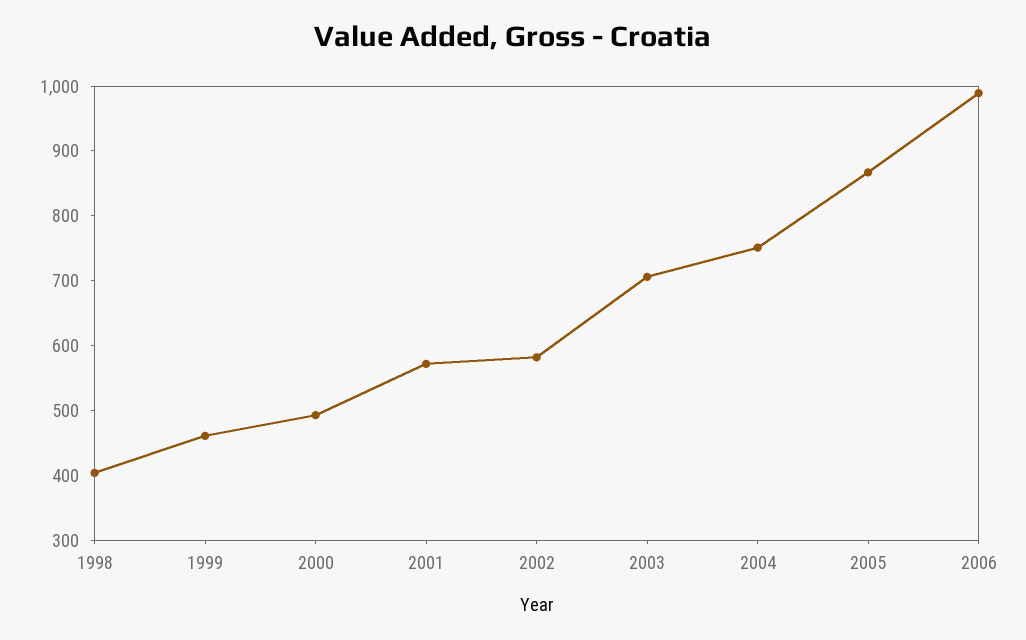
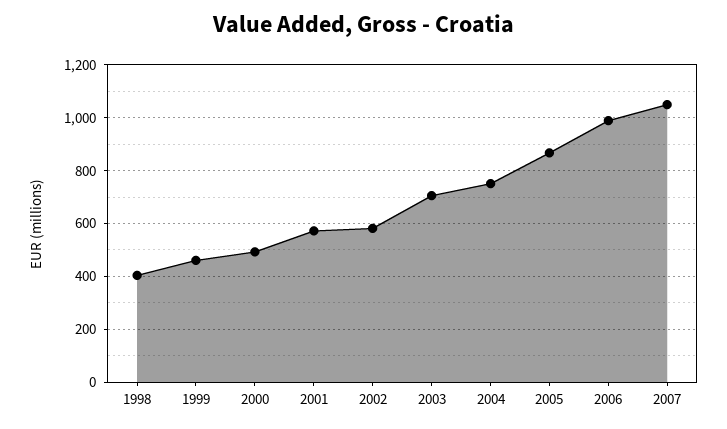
2007: none -> 1050

